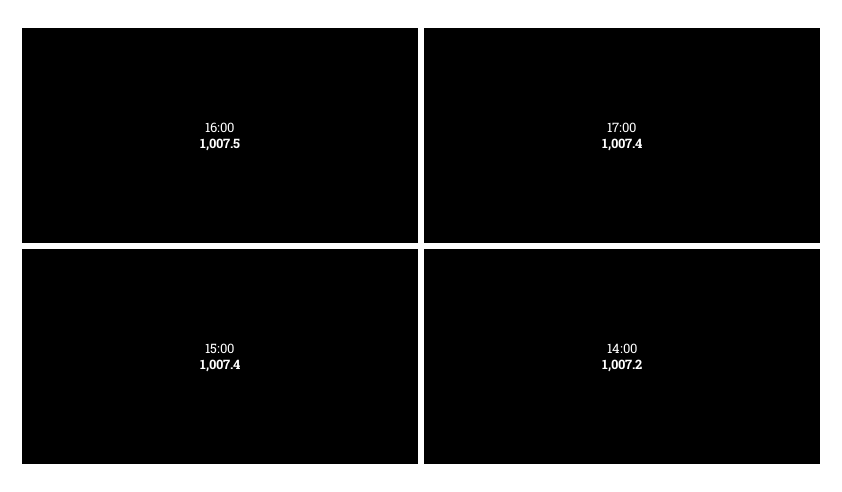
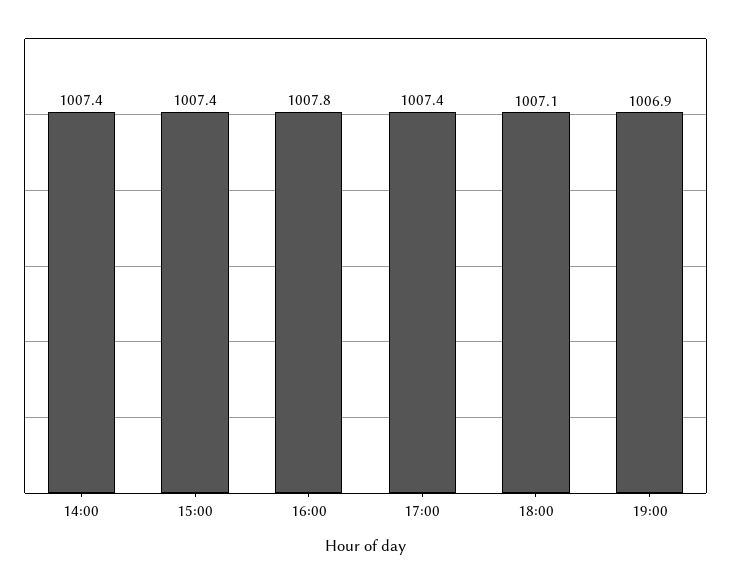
16:00: 1007.5 -> 1007.8
14:00: 1007.2 -> 1007.4
18:00: none -> 1007.1
19:00: none -> 1006.9

